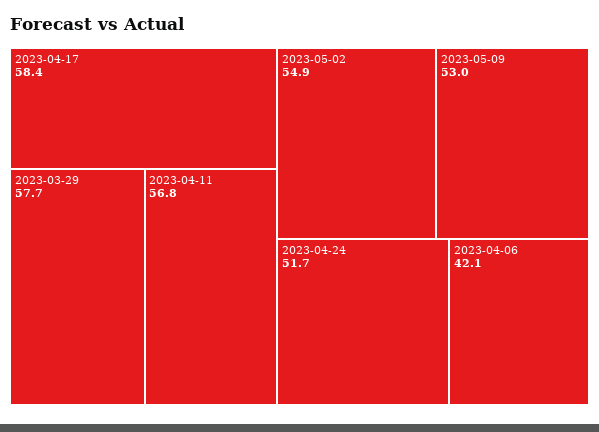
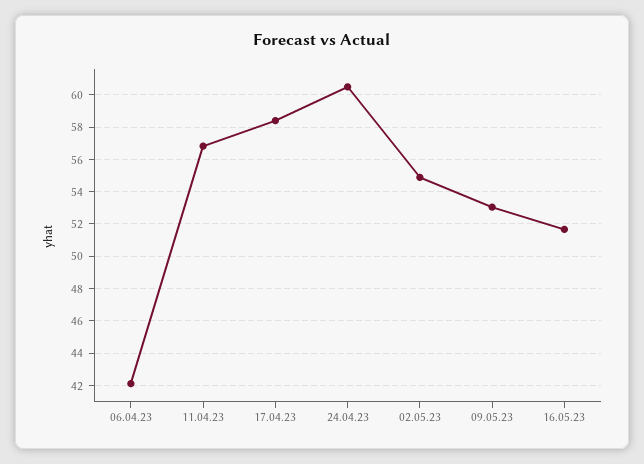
2023-03-29: 57.7 -> none
2023-04-24: 51.7 -> 60.5
16.05.23: none -> 51.5

